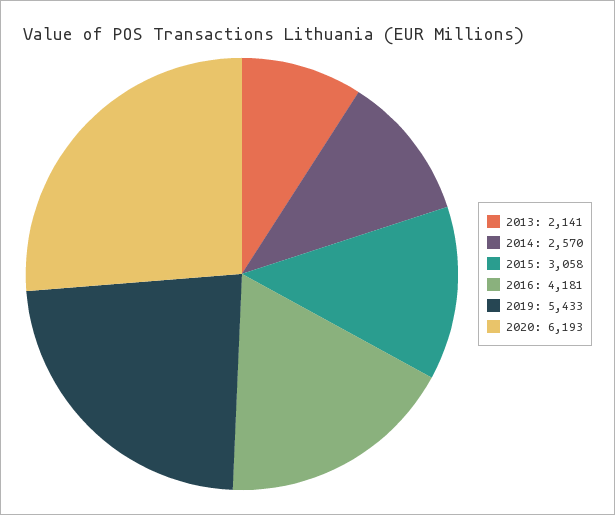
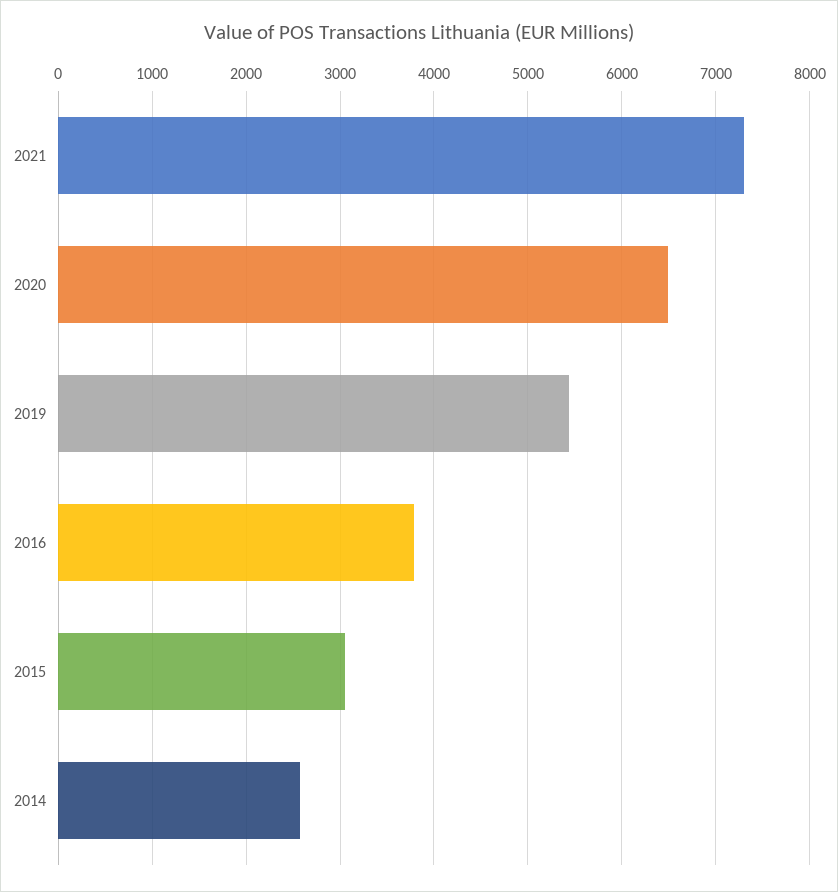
2013: 2141 -> none
2016: 4181 -> 3800
2020: 6193 -> 6500
2021: none -> 7300

